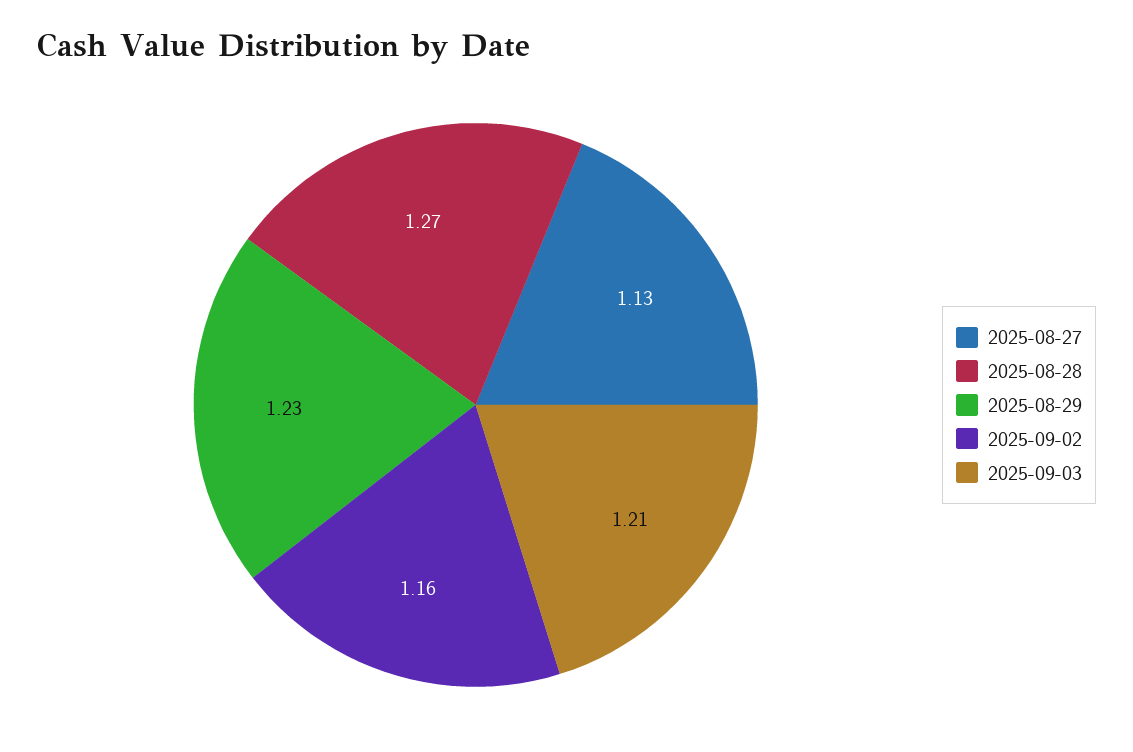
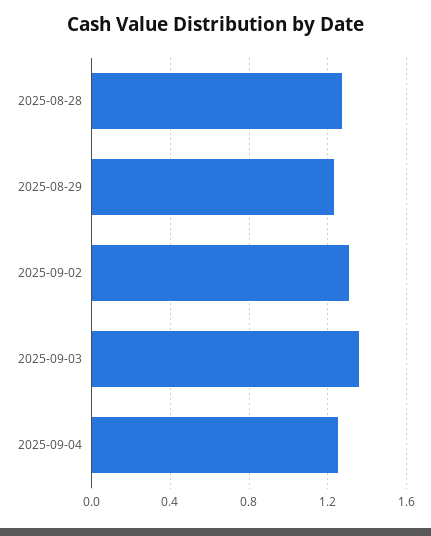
2025-08-27: 1.13 -> none
2025-09-02: 1.16 -> 1.3
2025-09-03: 1.21 -> 1.35
2025-09-04: none -> 1.25

